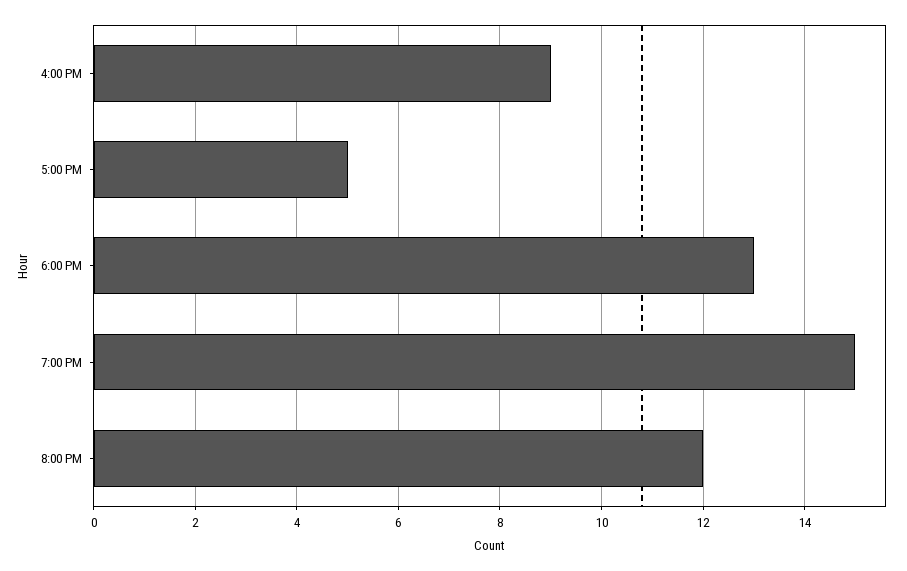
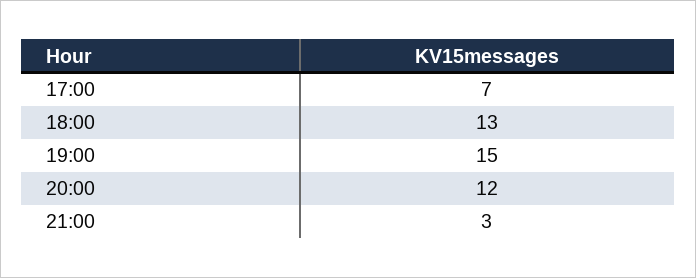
4:00 PM: 9 -> none
5:00 PM: 5 -> 7
21:00: none -> 3

